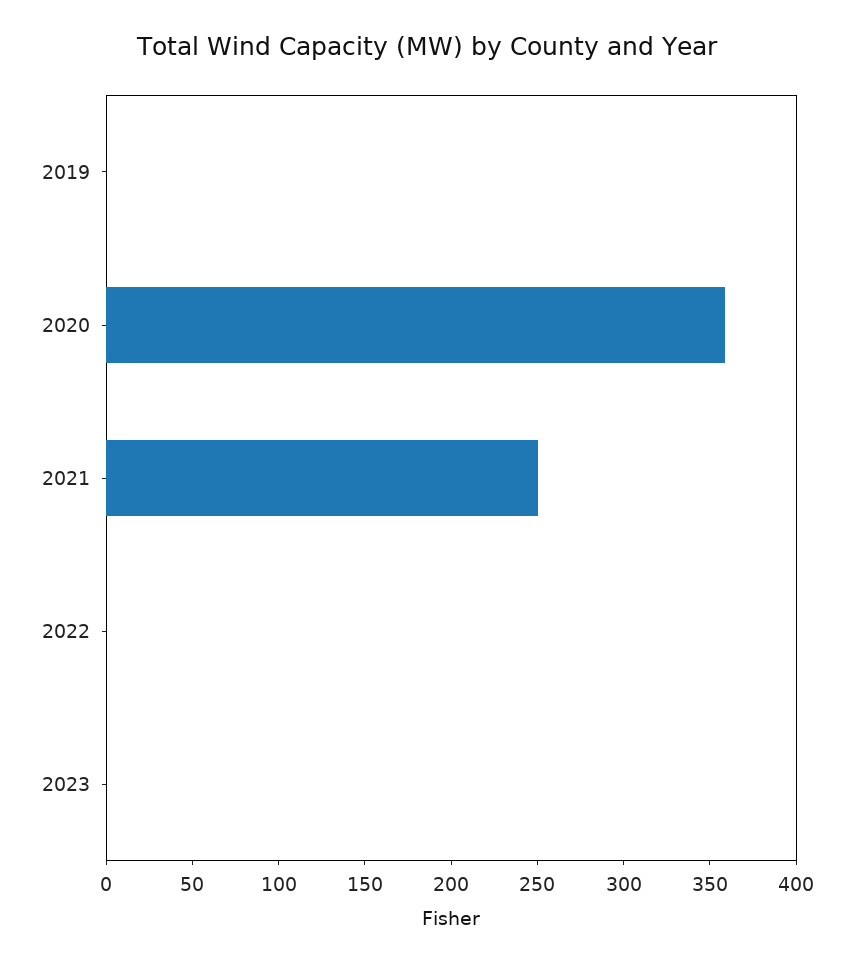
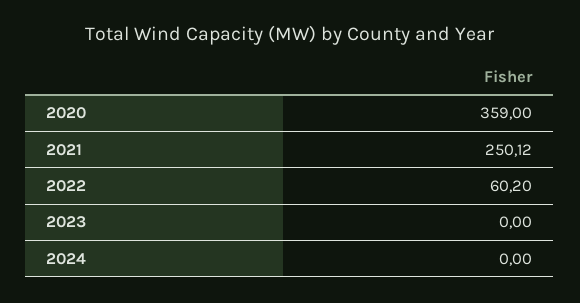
2019: 0 -> none
2022: 0 -> 60.2
2024: none -> 0

